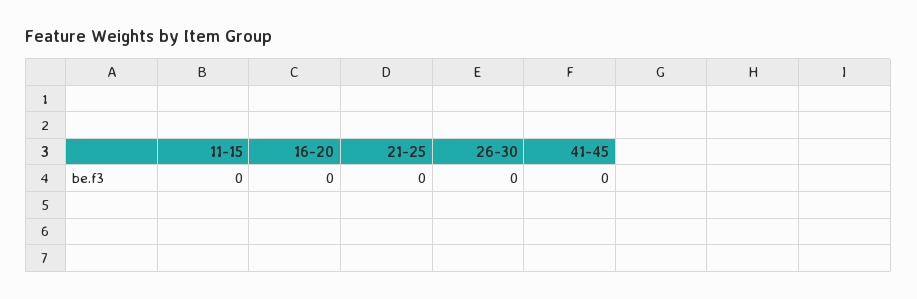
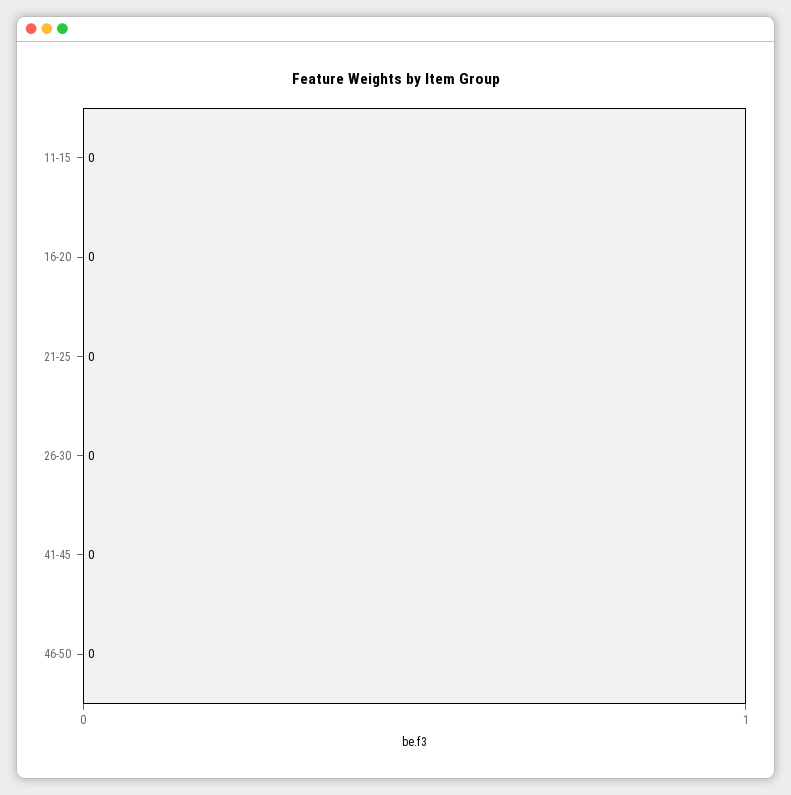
46-50: none -> 0

